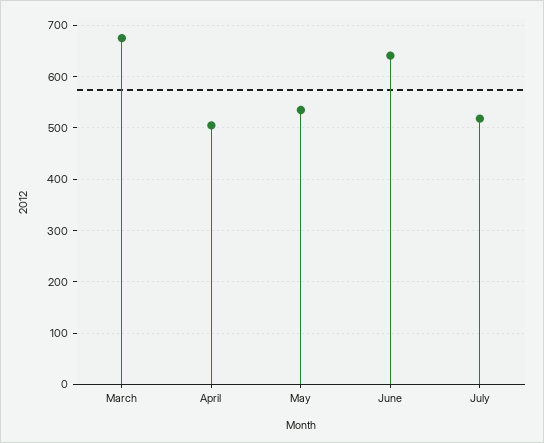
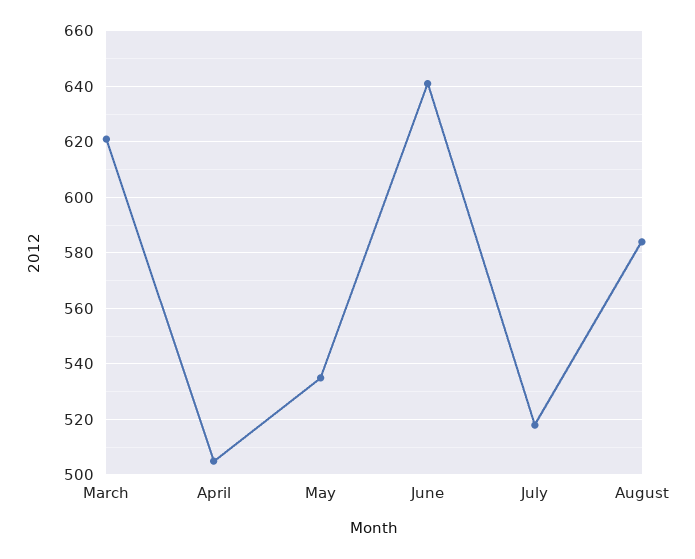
March: 680 -> 620
August: none -> 585

